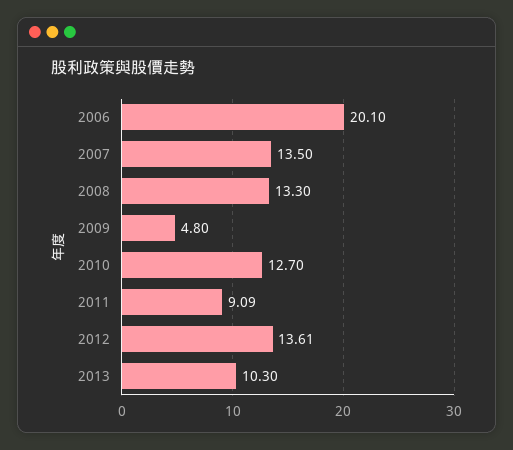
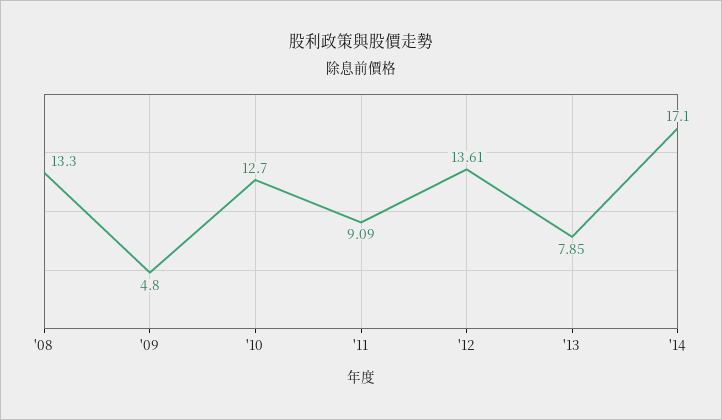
2006: 20.1 -> none
2007: 13.5 -> none
2013: 10.3 -> 7.85
'14: none -> 17.1

